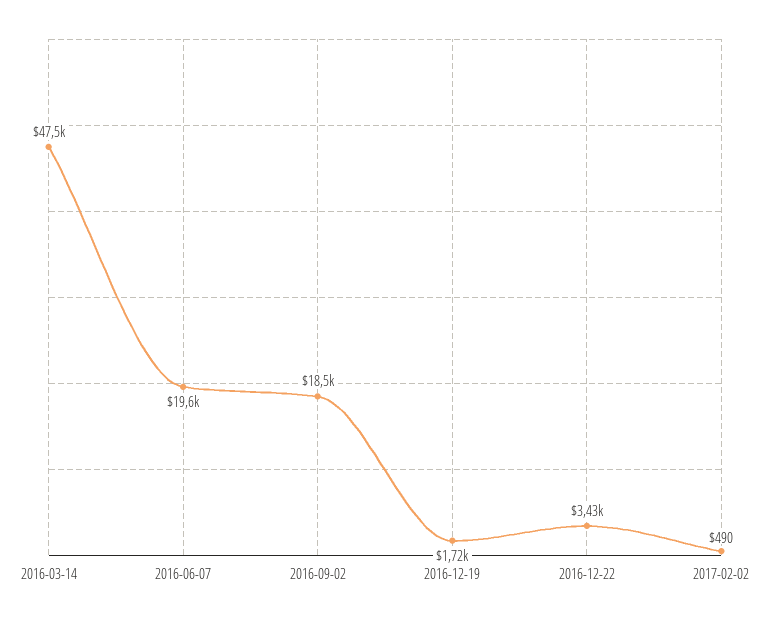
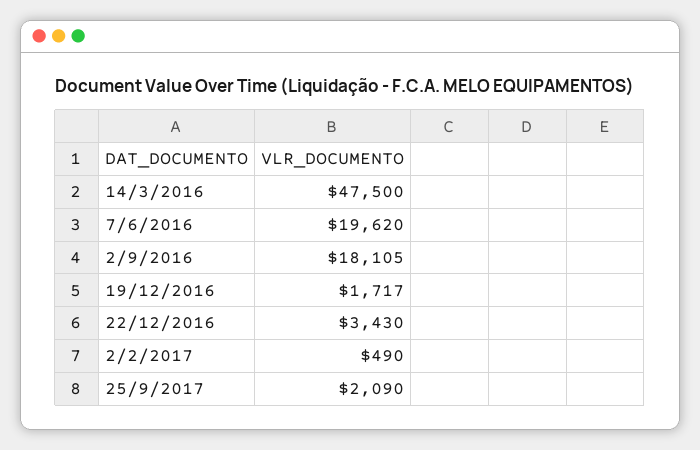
2016-09-02: 18500 -> 18105
25/9/2017: none -> 2090

